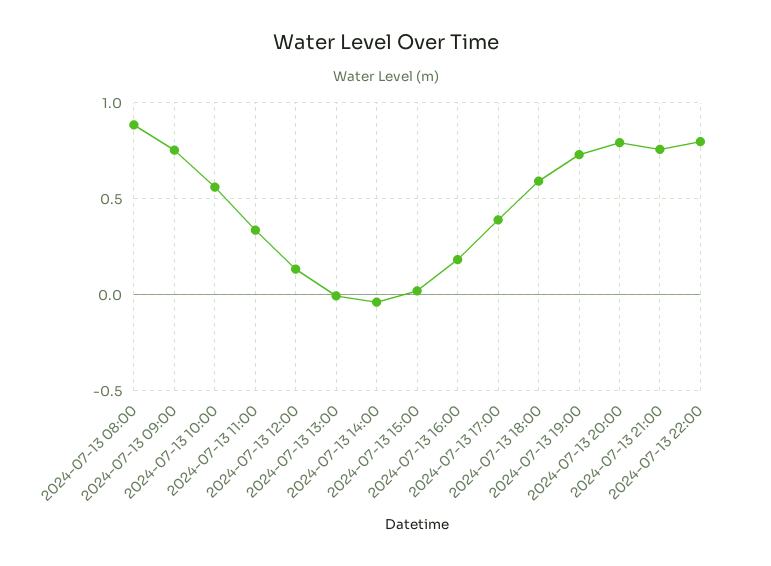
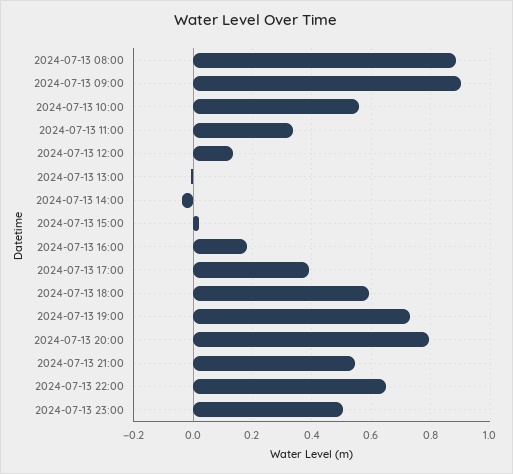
2024-07-13 09:00: 0.75 -> 0.9
2024-07-13 21:00: 0.75 -> 0.55
2024-07-13 22:00: 0.8 -> 0.65
2024-07-13 23:00: none -> 0.5

